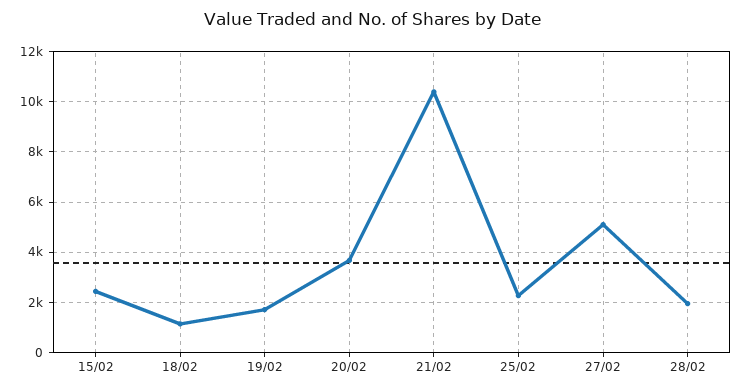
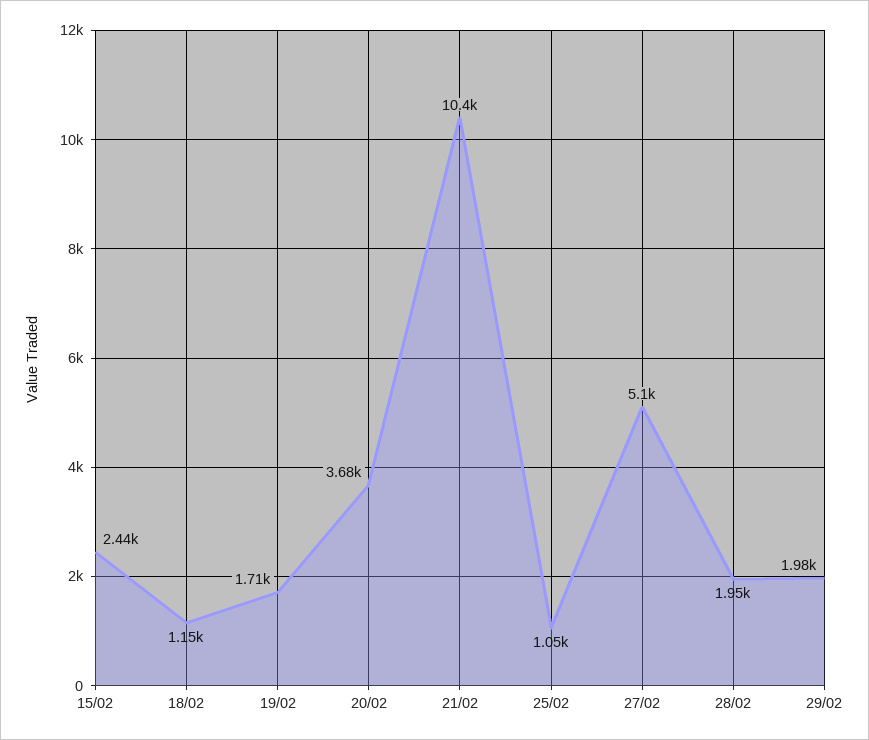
25/02: 2250 -> 1050
29/02: none -> 1980

